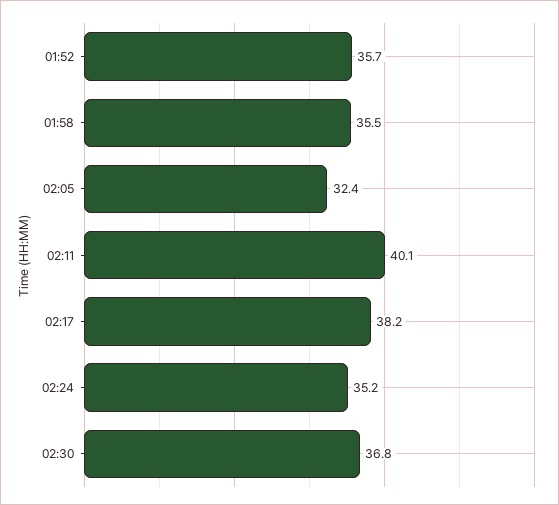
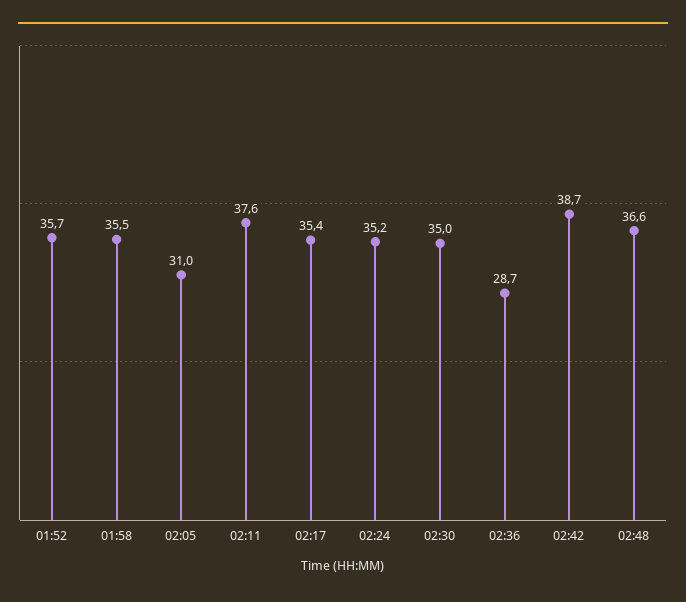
02:05: 32.4 -> 31
02:11: 40.1 -> 37.6
02:17: 38.2 -> 35.4
02:30: 36.8 -> 35
02:36: none -> 28.7
02:42: none -> 38.7
02:48: none -> 36.6

